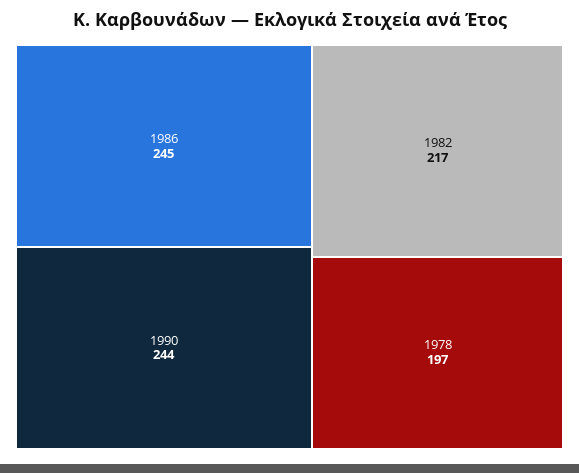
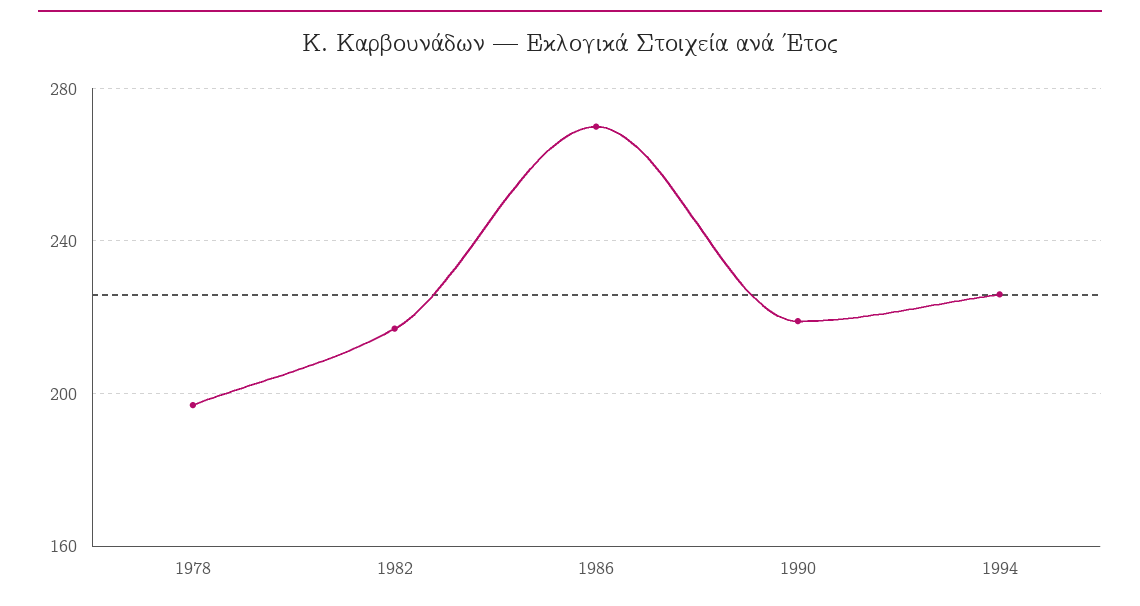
1986: 245 -> 270
1990: 244 -> 220
1994: none -> 225

